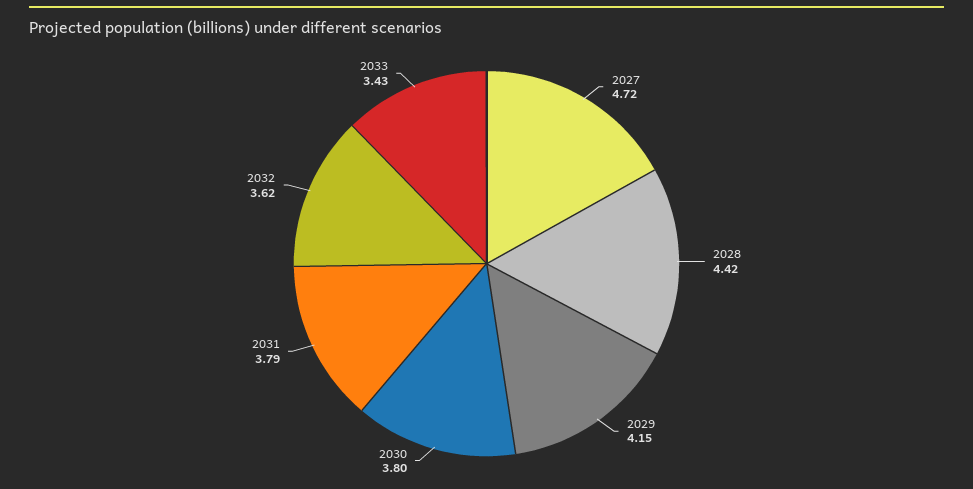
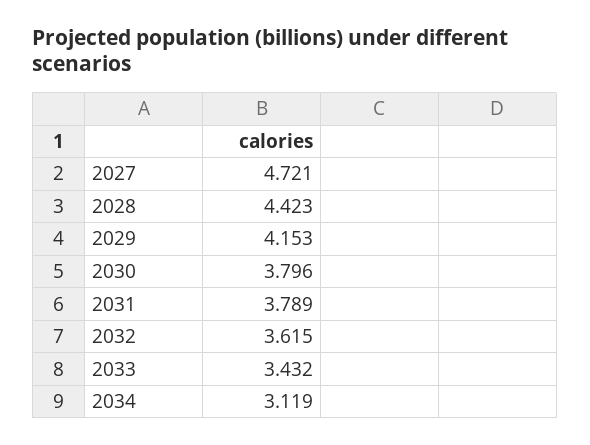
2034: none -> 3.119

